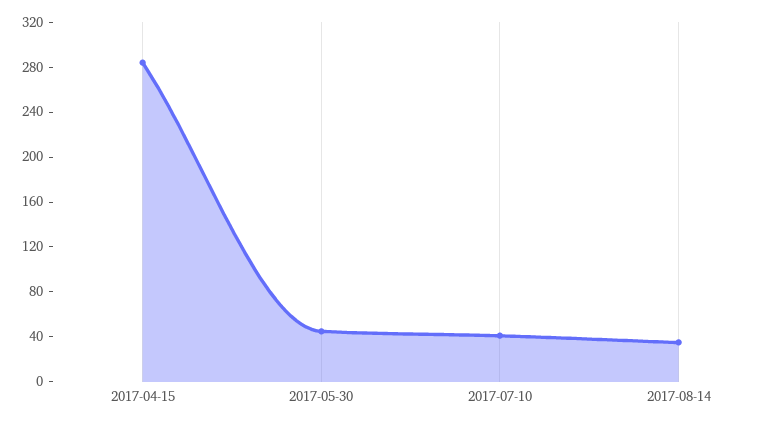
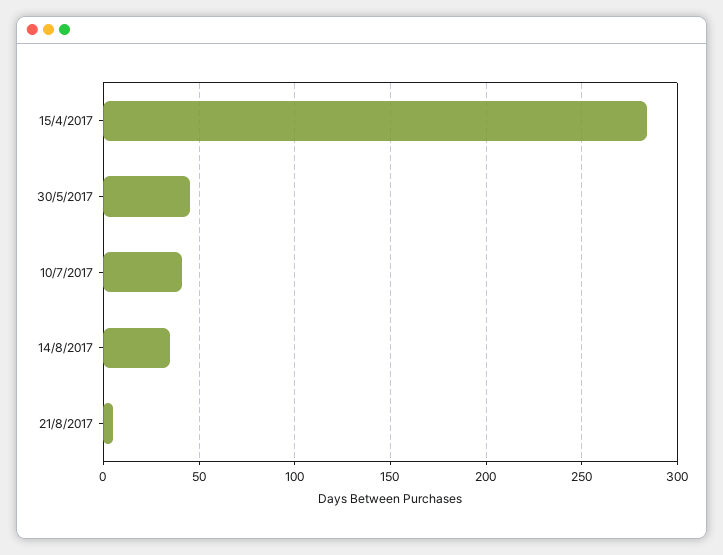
21/8/2017: none -> 5

